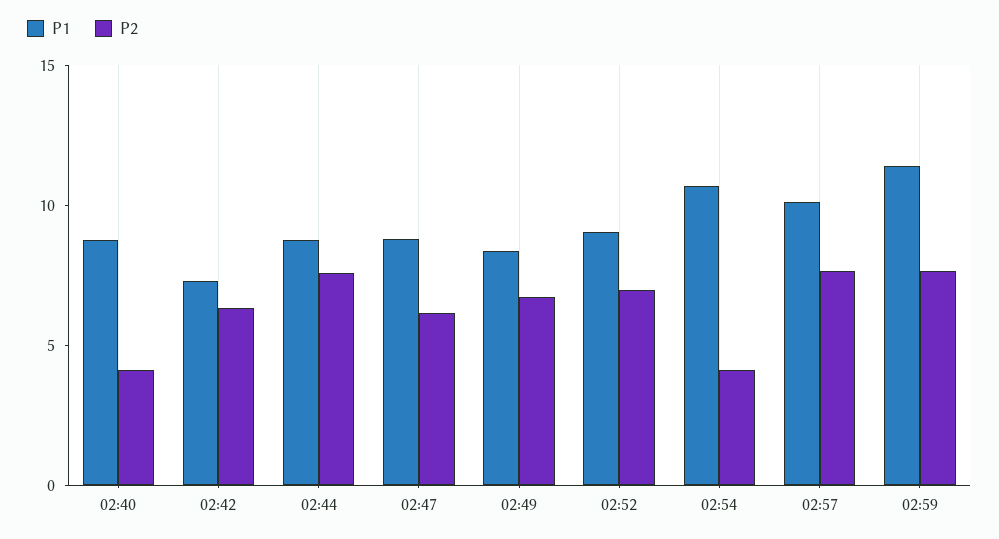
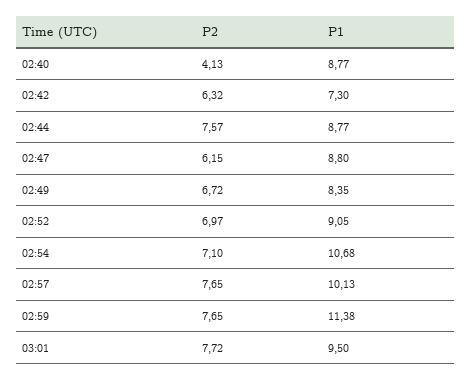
P2, 02:54: 4 -> 7.1
P2, 03:01: none -> 7.72
P1, 03:01: none -> 9.5

